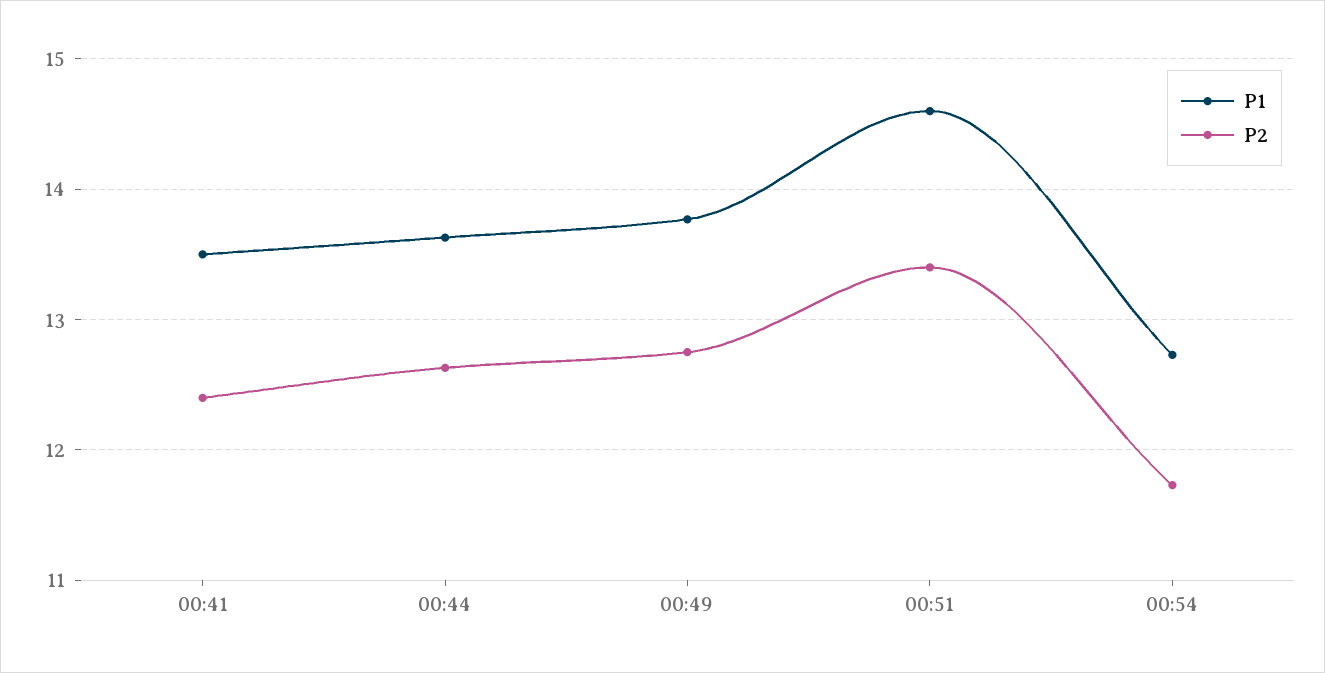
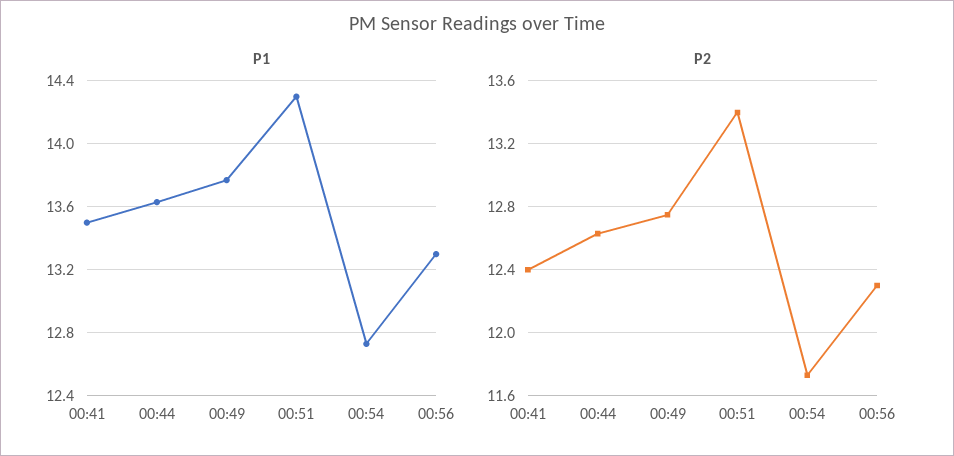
P1, 00:51: 14.6 -> 14.3
P1, 00:56: none -> 13.3
P2, 00:56: none -> 12.3

